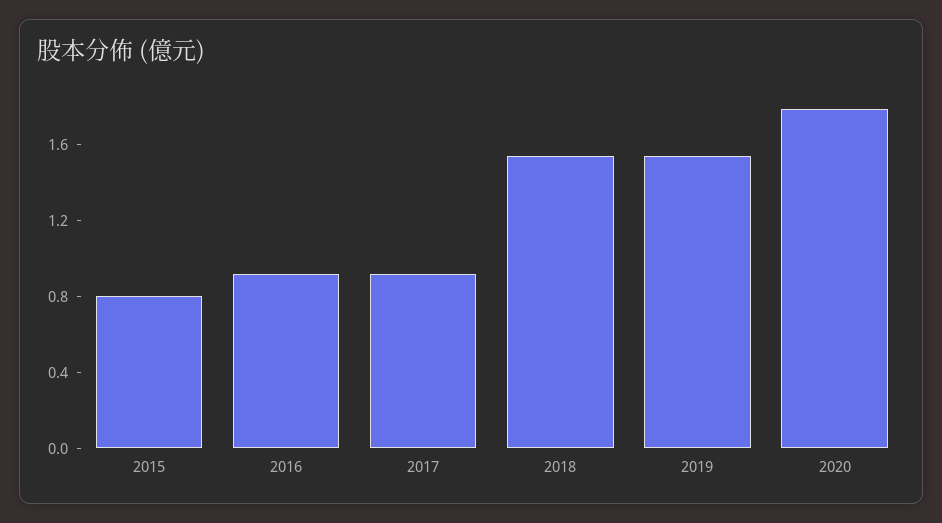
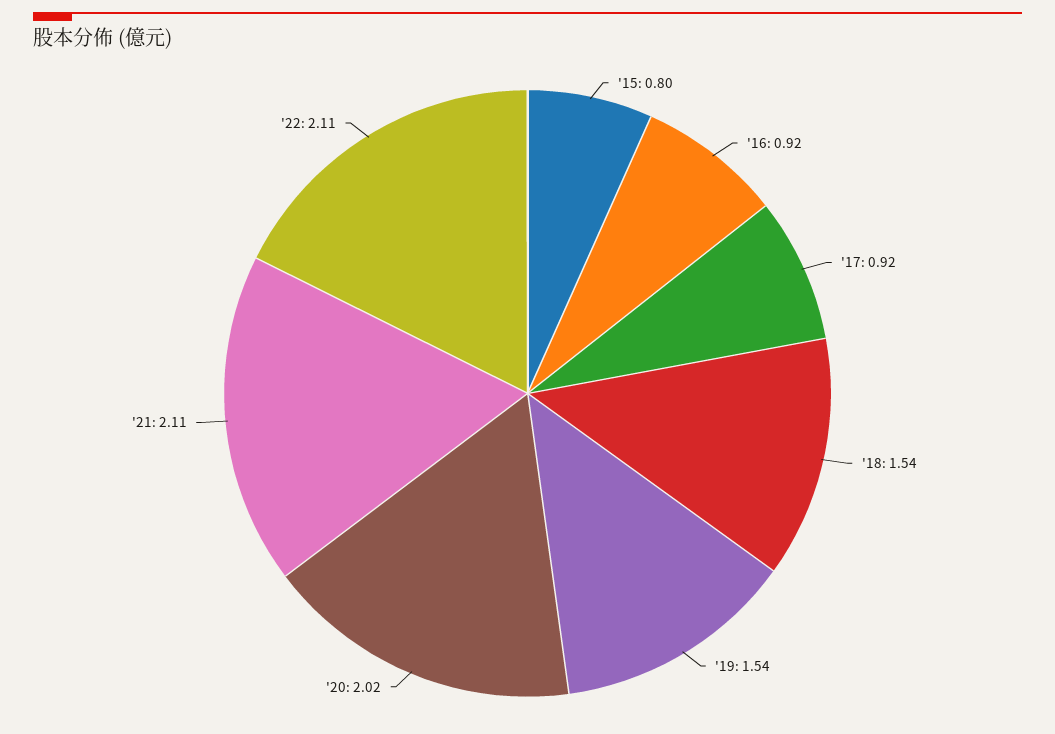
2020: 1.8 -> 2.02
'21: none -> 2.11
'22: none -> 2.11

